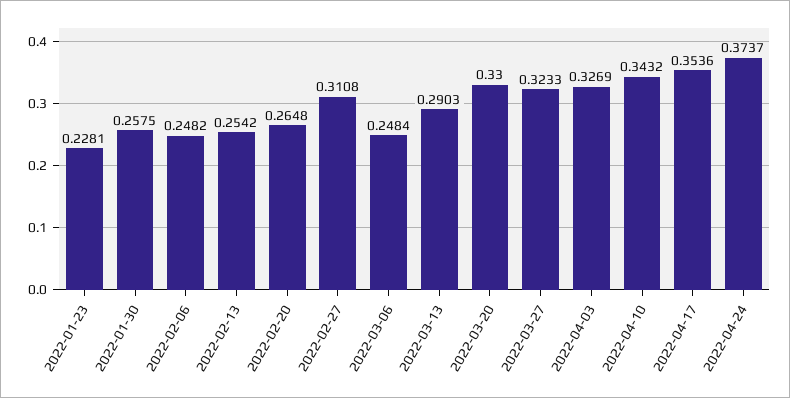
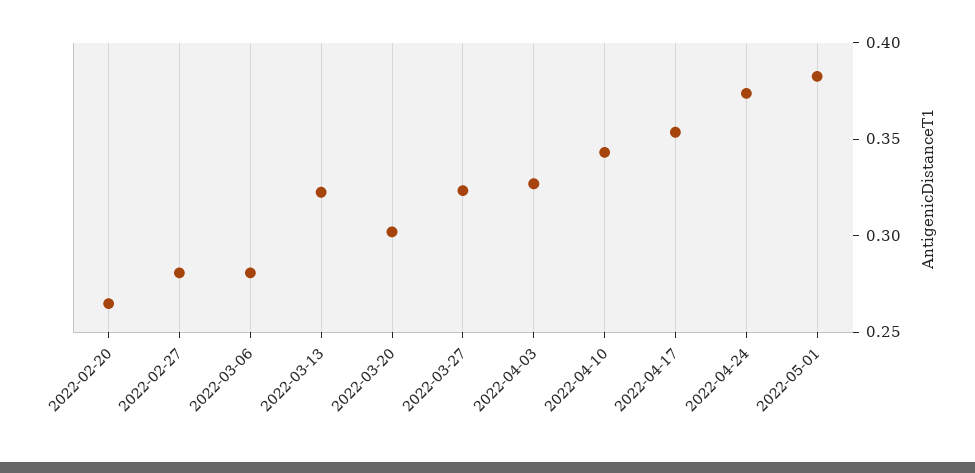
2022-01-23: 0.2281 -> none
2022-01-30: 0.2575 -> none
2022-02-06: 0.2482 -> none
2022-02-13: 0.2542 -> none
2022-02-27: 0.3108 -> 0.28
2022-03-06: 0.2484 -> 0.28
2022-03-13: 0.2903 -> 0.32
2022-03-20: 0.33 -> 0.3
2022-05-01: none -> 0.38

